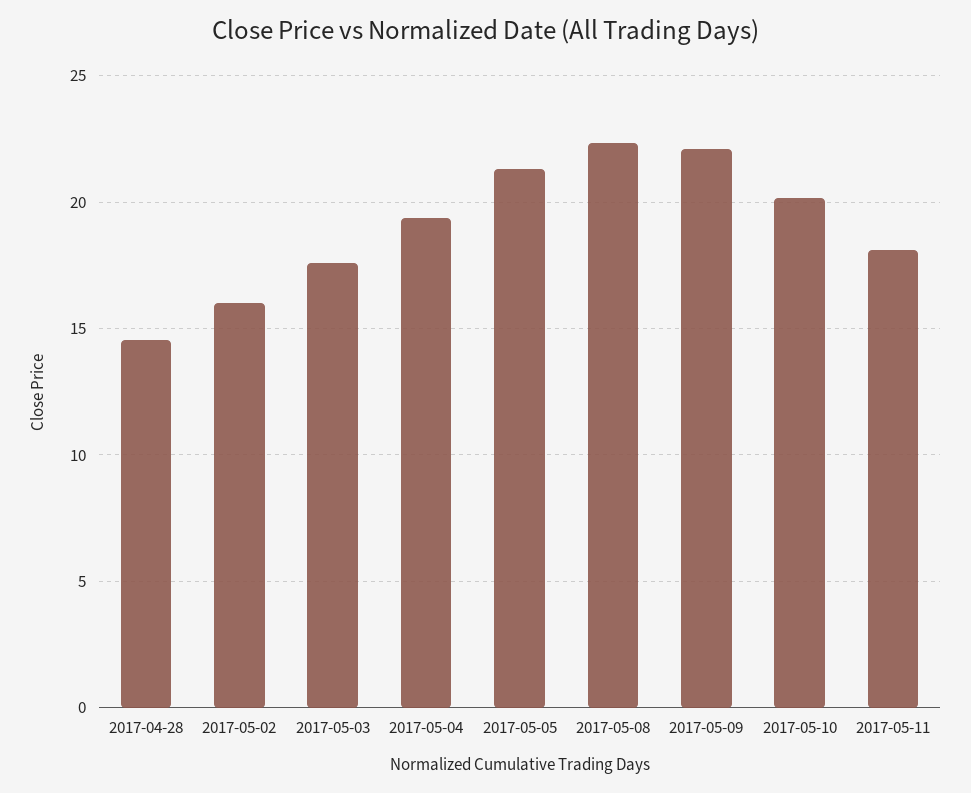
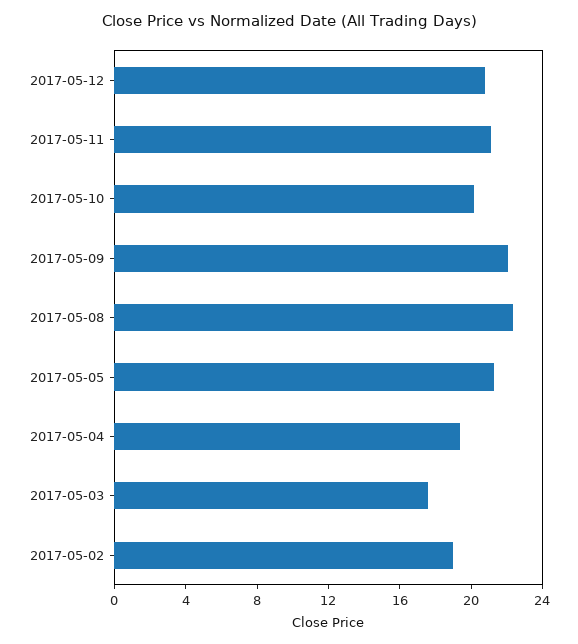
2017-04-28: 14.5 -> none
2017-05-02: 16 -> 19
2017-05-11: 18 -> 21
2017-05-12: none -> 21

